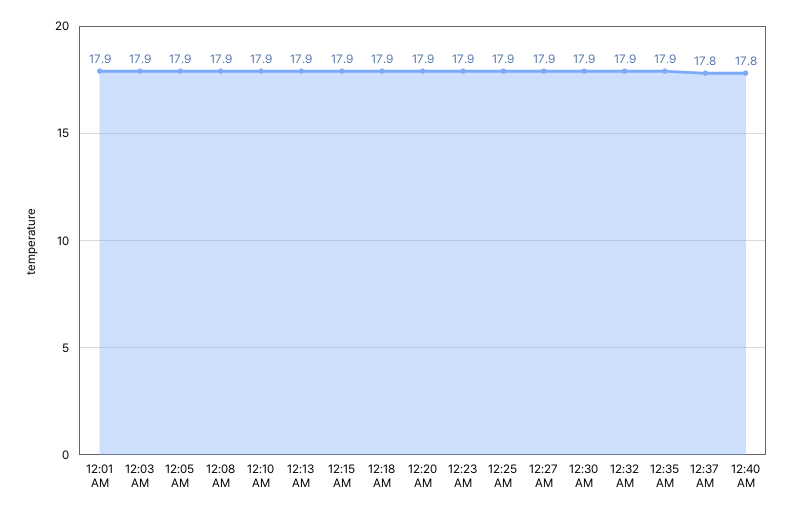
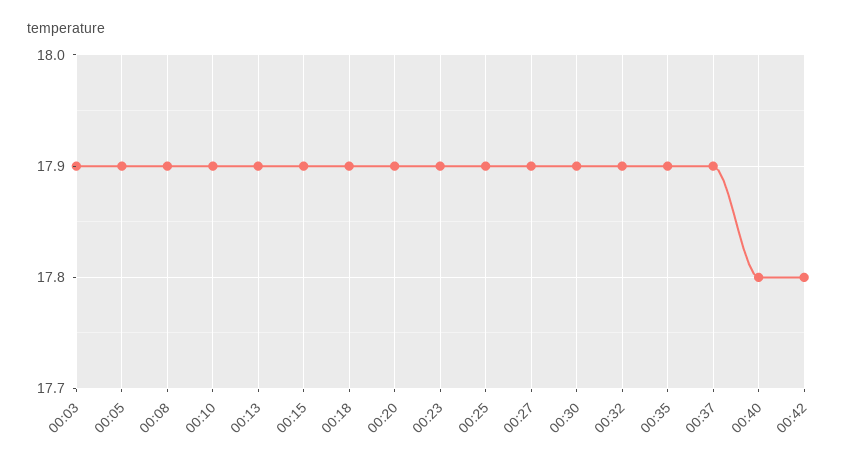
12:01 AM: 17.9 -> none
12:37 AM: 17.8 -> 17.9
00:42: none -> 17.8

